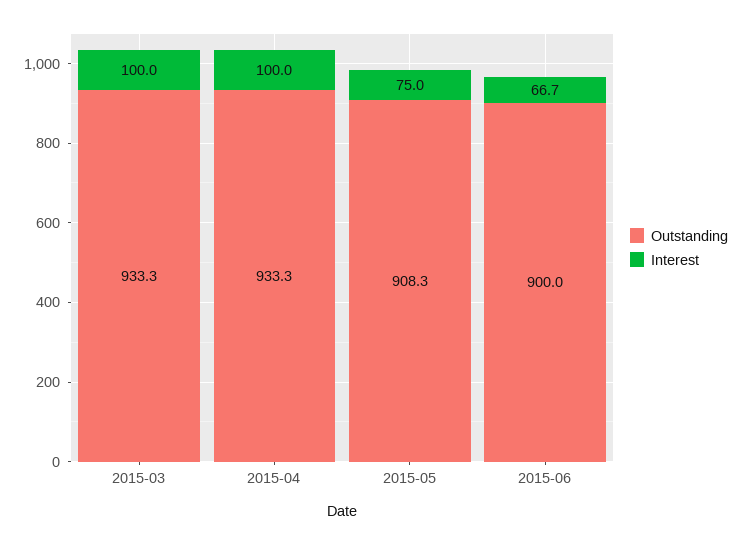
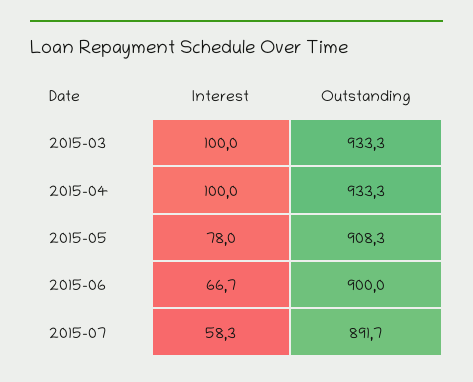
Interest, 2015-05: 75 -> 78
Interest, 2015-07: none -> 58.3
Outstanding, 2015-07: none -> 891.7

